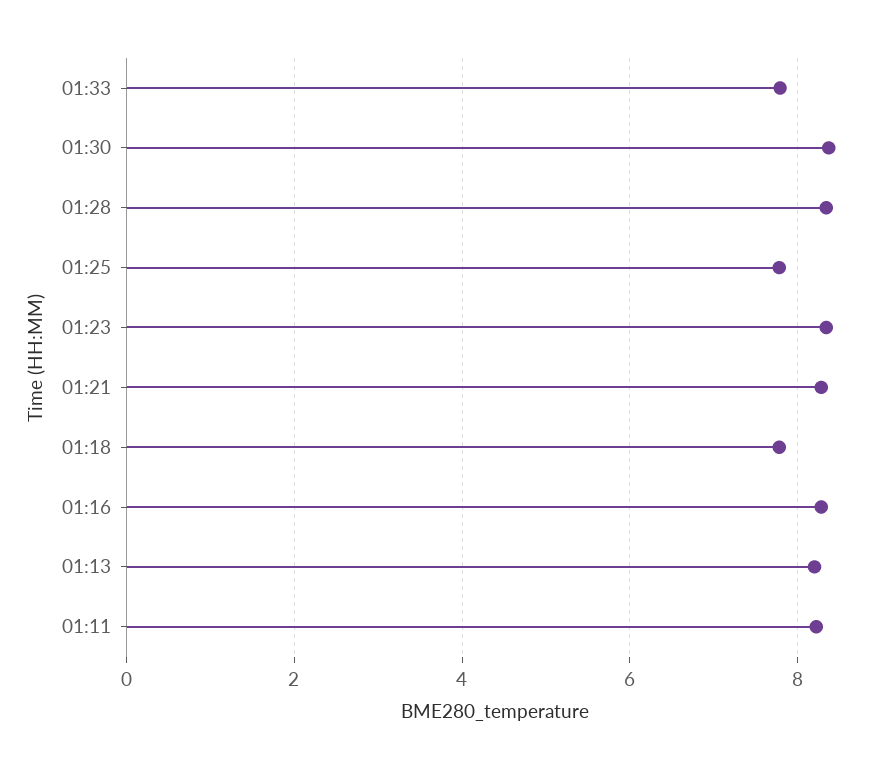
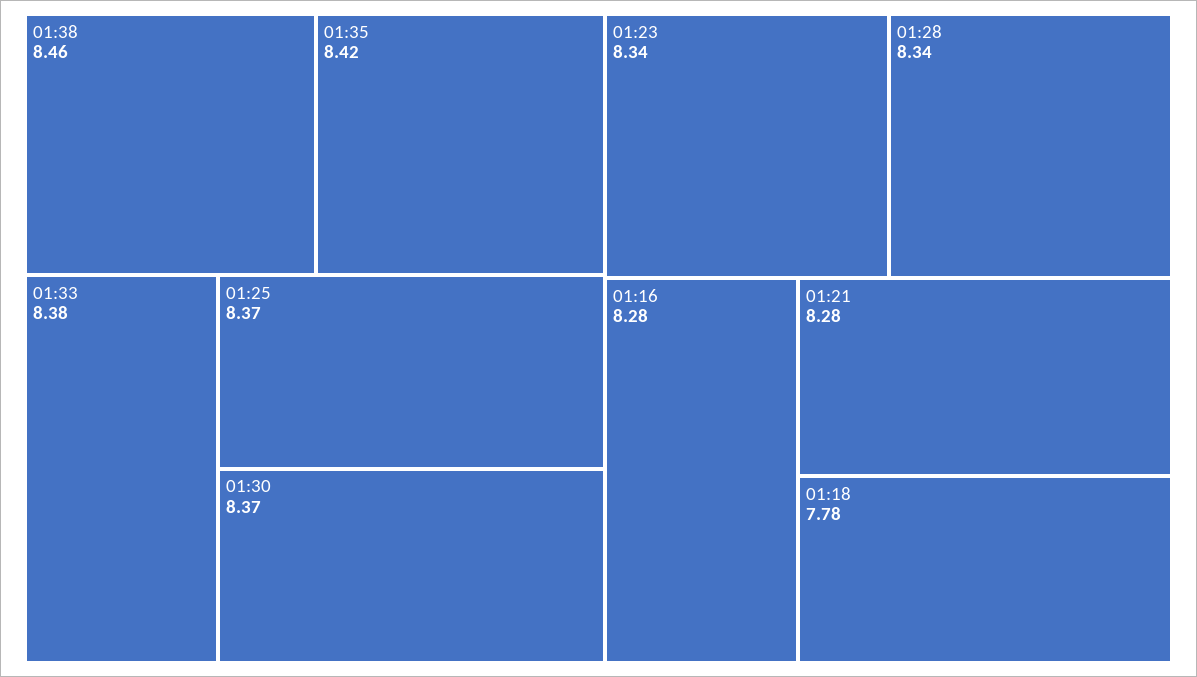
01:33: 7.8 -> 8.38
01:25: 7.8 -> 8.37
01:13: 8.2 -> none
01:11: 8.2 -> none
01:38: none -> 8.46
01:35: none -> 8.42

